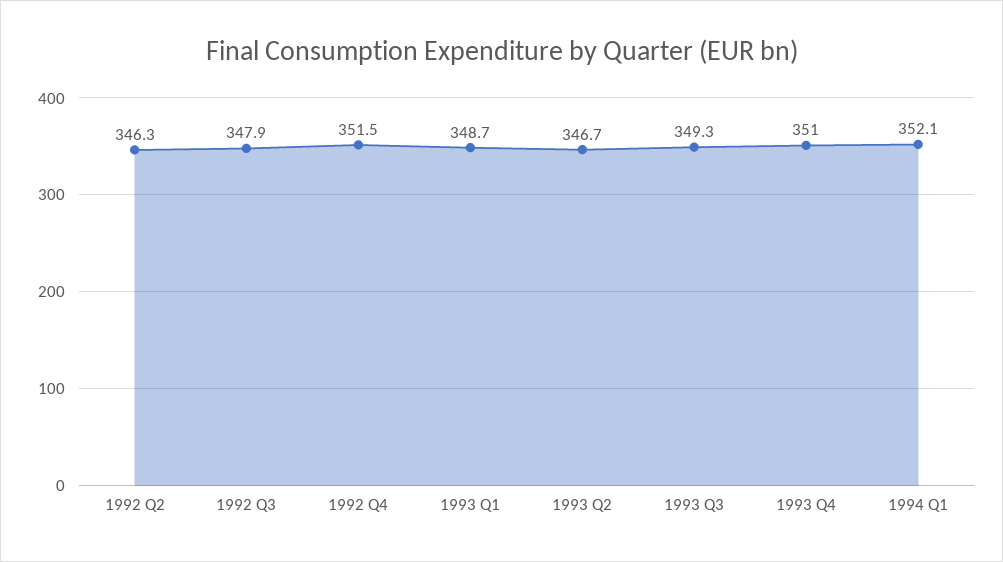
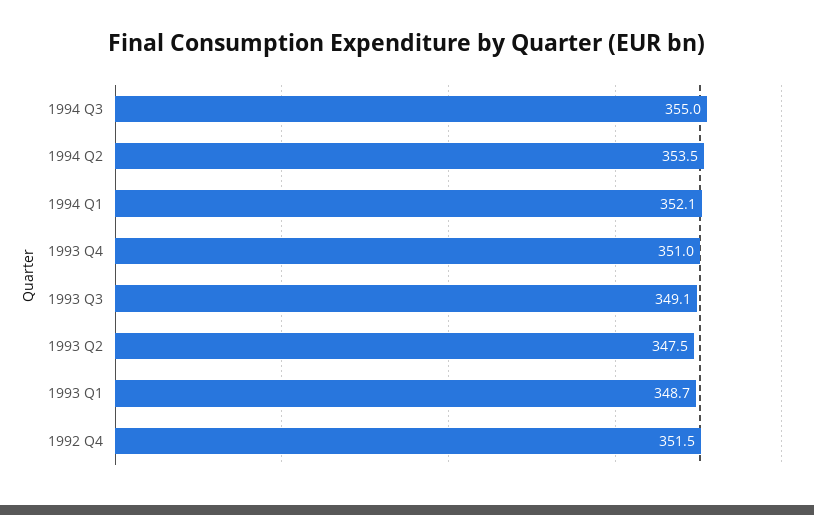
1992 Q2: 346.3 -> none
1992 Q3: 347.9 -> none
1993 Q2: 346.7 -> 347.5
1993 Q3: 349.3 -> 349.1
1994 Q3: none -> 355
1994 Q2: none -> 353.5

